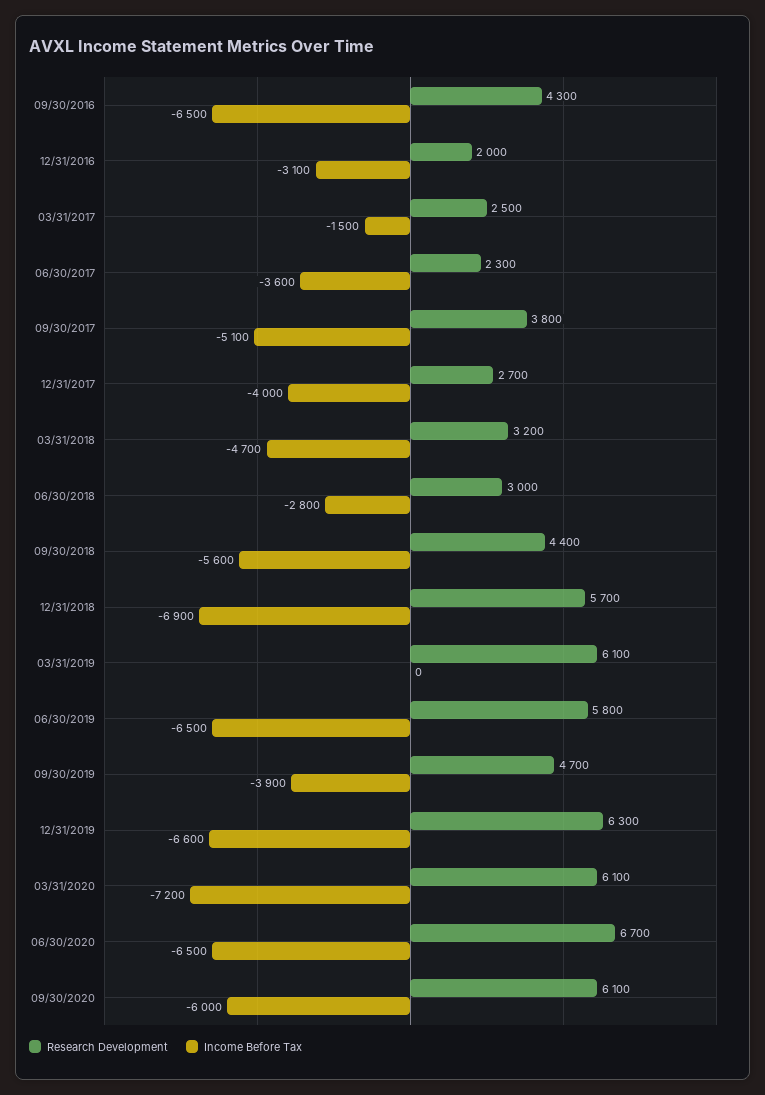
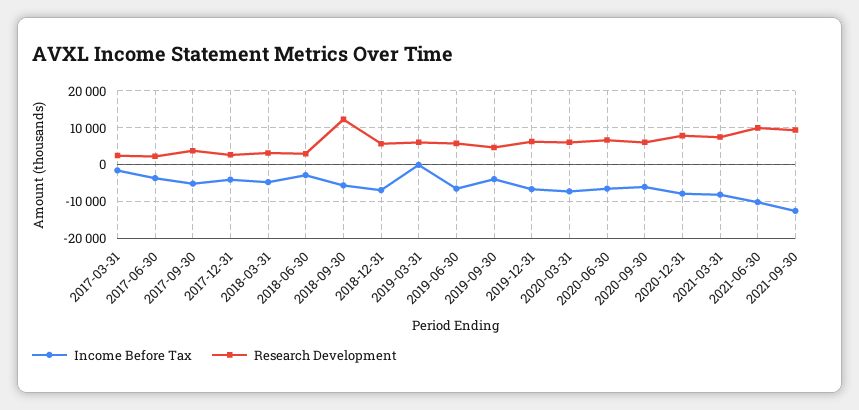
Research Development, 09/30/2016: 4300 -> none
Income Before Tax, 09/30/2016: -6500 -> none
Research Development, 12/31/2016: 2000 -> none
Income Before Tax, 12/31/2016: -3100 -> none
Research Development, 09/30/2018: 4400 -> 12000
Income Before Tax, 2020-12-31: none -> -8000
Research Development, 2020-12-31: none -> 8000
Income Before Tax, 2021-03-31: none -> -8000
Research Development, 2021-03-31: none -> 8000
Income Before Tax, 2021-06-30: none -> -10000
Research Development, 2021-06-30: none -> 10000
Income Before Tax, 2021-09-30: none -> -12000
Research Development, 2021-09-30: none -> 10000

